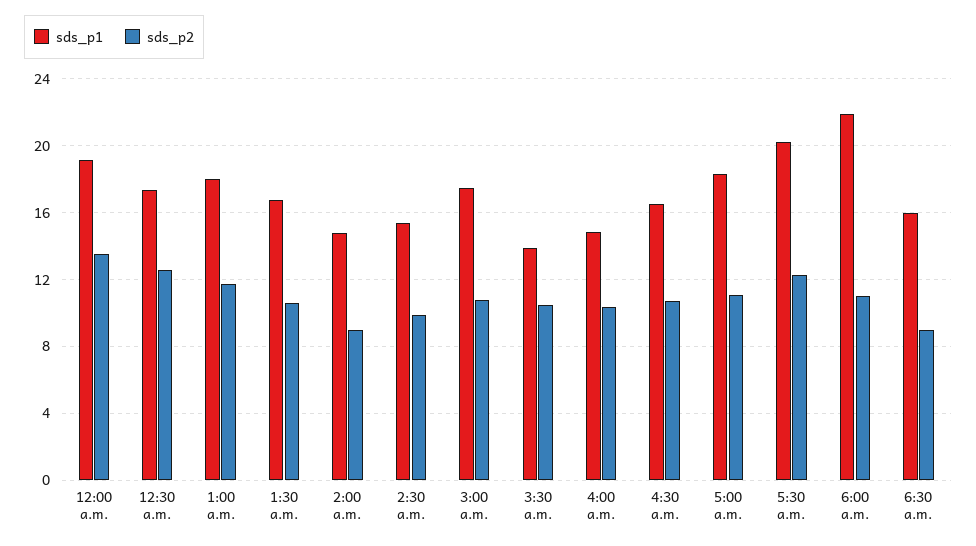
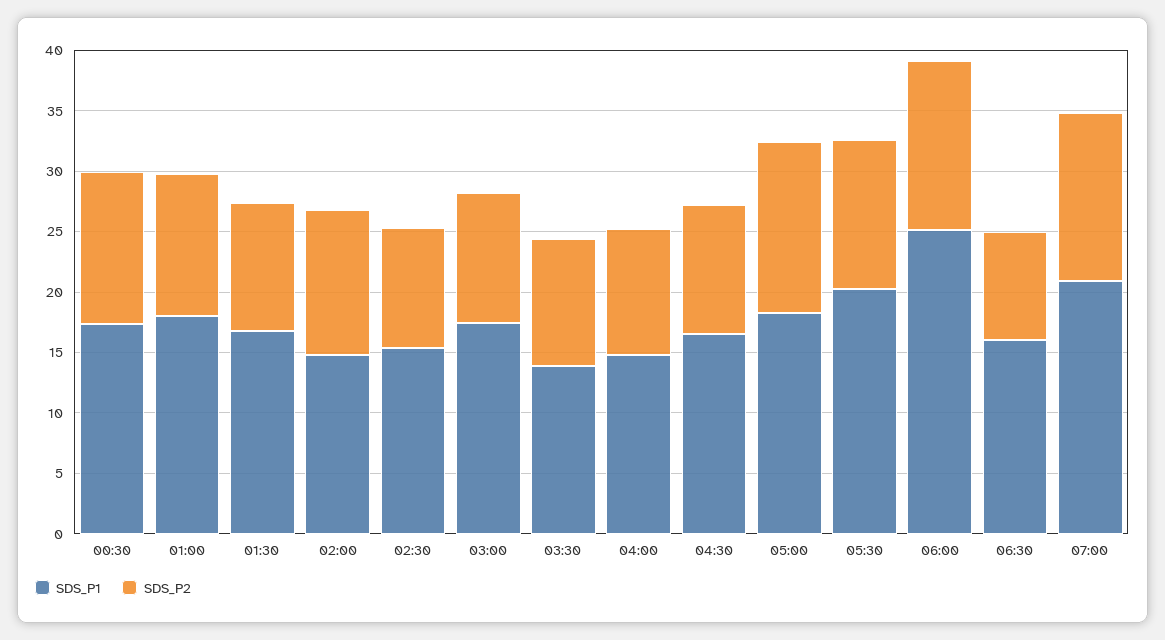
sds_p1, 12:00 a.m.: 19 -> none
sds_p2, 12:00 a.m.: 13.5 -> none
sds_p2, 2:00 a.m.: 9 -> 12
sds_p2, 5:00 a.m.: 11 -> 14
sds_p1, 6:00 a.m.: 22 -> 25
sds_p2, 6:00 a.m.: 11 -> 14
sds_p1, 07:00: none -> 21
sds_p2, 07:00: none -> 14

